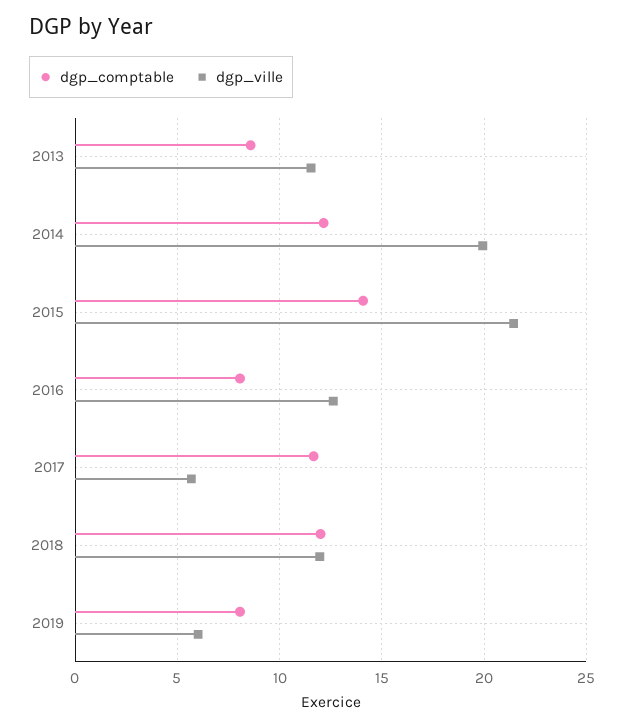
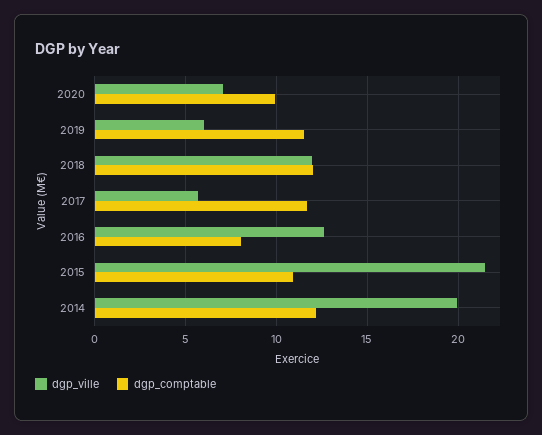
dgp_comptable, 2013: 8.5 -> none
dgp_ville, 2013: 11.5 -> none
dgp_comptable, 2015: 14 -> 11
dgp_comptable, 2019: 8 -> 11.5
dgp_ville, 2020: none -> 7
dgp_comptable, 2020: none -> 10

